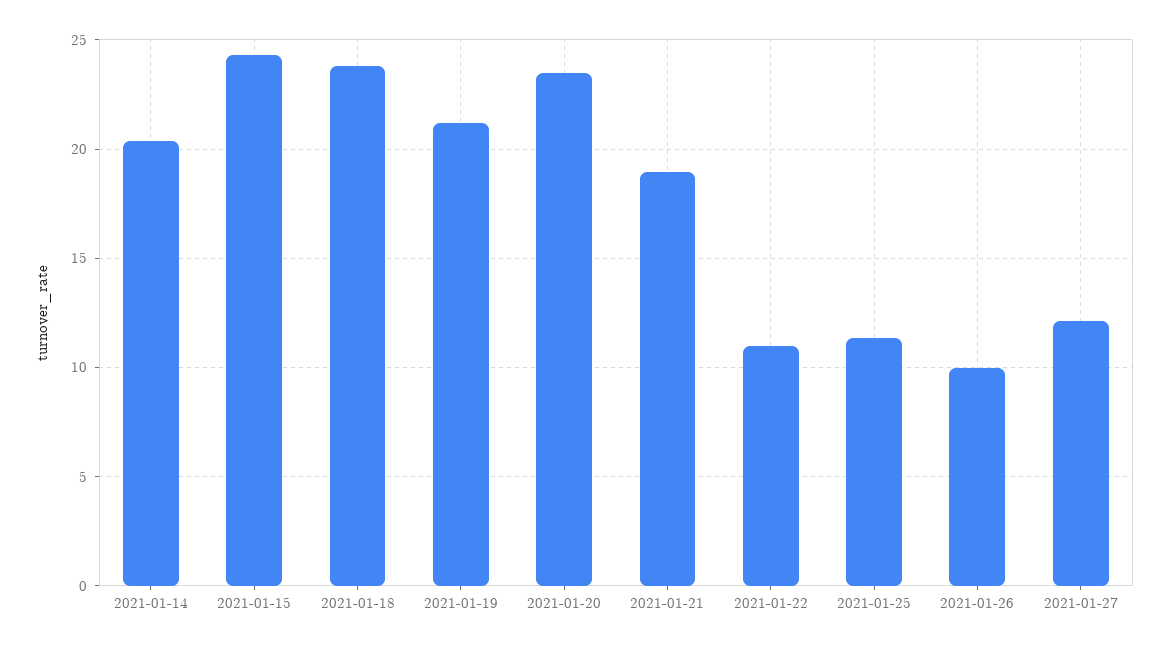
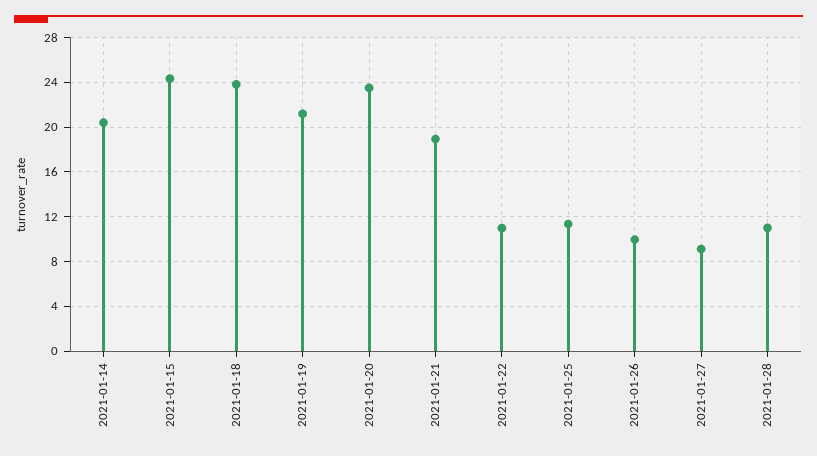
2021-01-27: 12 -> 9
2021-01-28: none -> 11

